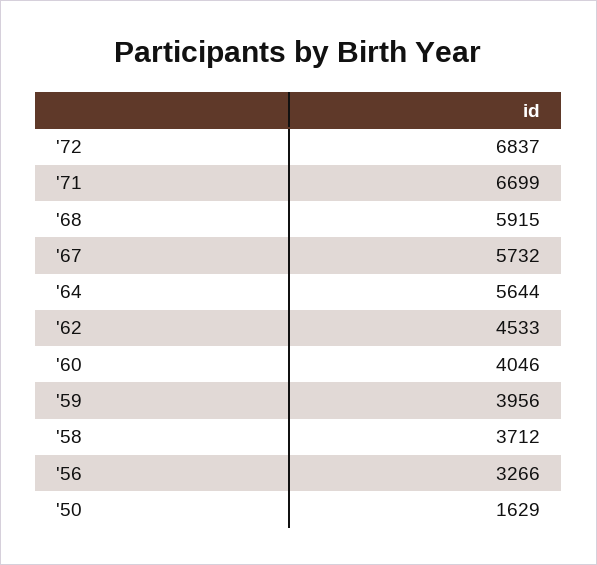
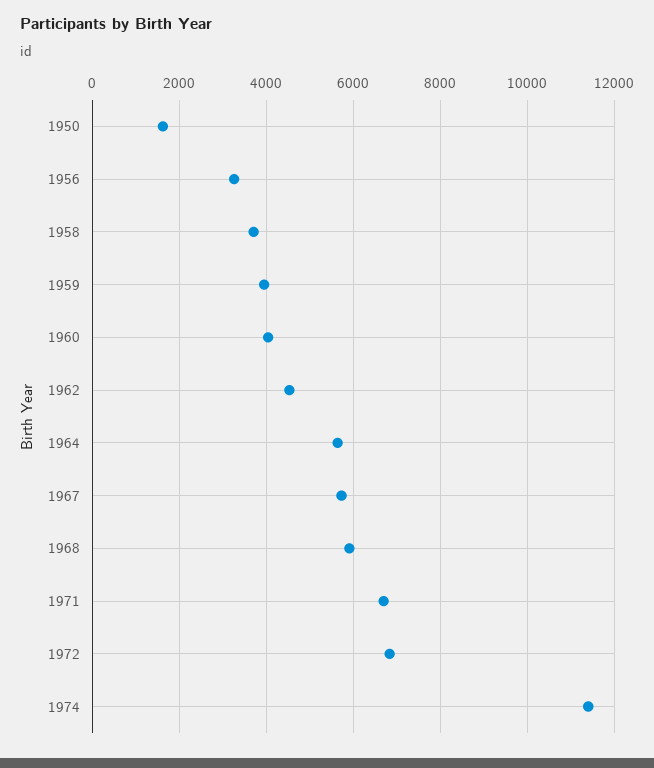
1974: none -> 11400

